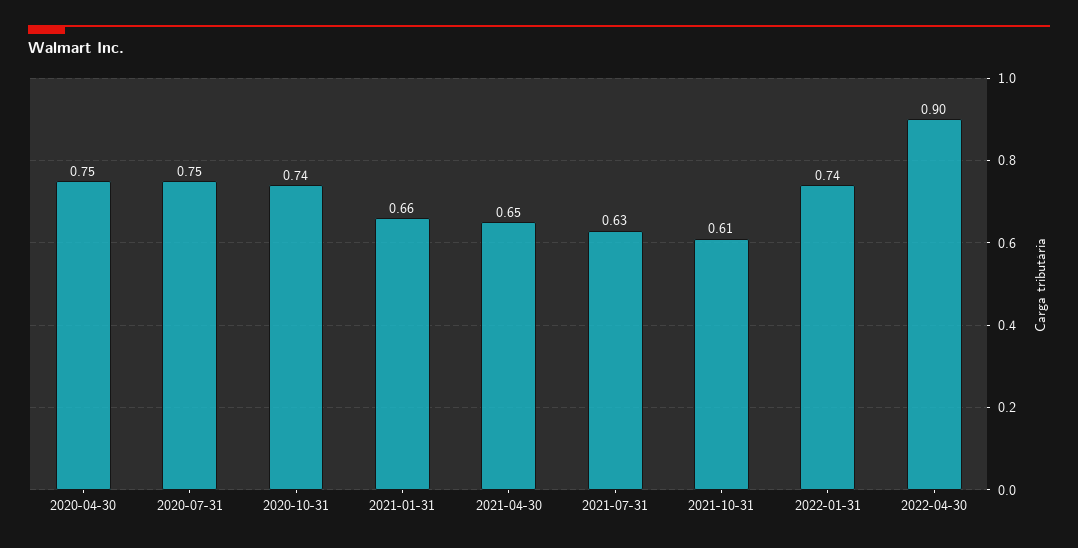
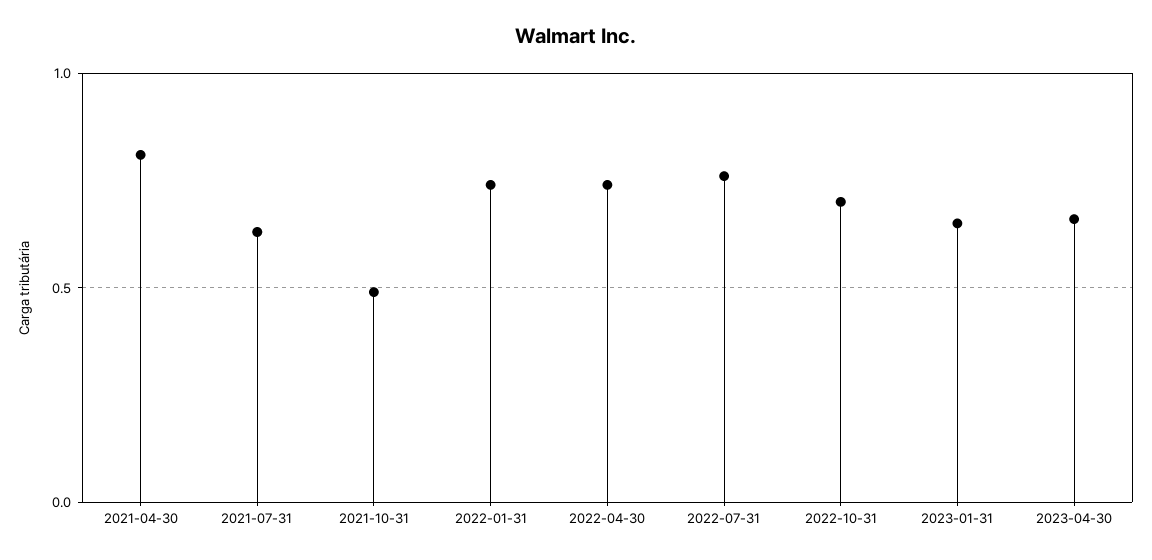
2020-04-30: 0.75 -> none
2020-07-31: 0.75 -> none
2020-10-31: 0.74 -> none
2021-01-31: 0.66 -> none
2021-04-30: 0.65 -> 0.8
2021-10-31: 0.61 -> 0.5
2022-04-30: 0.9 -> 0.75
2022-07-31: none -> 0.75
2022-10-31: none -> 0.7
2023-01-31: none -> 0.65
2023-04-30: none -> 0.65

